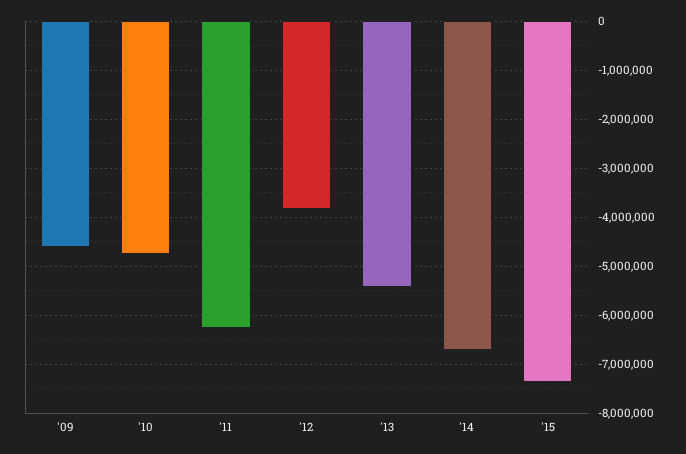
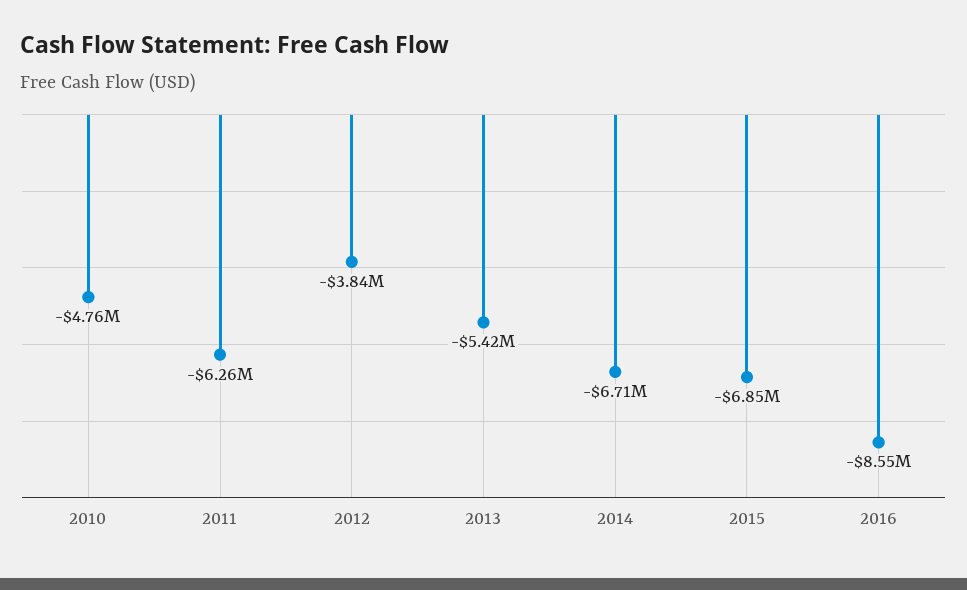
'09: -4600000 -> none
'15: -7400000 -> -6850000
2016: none -> -8550000

